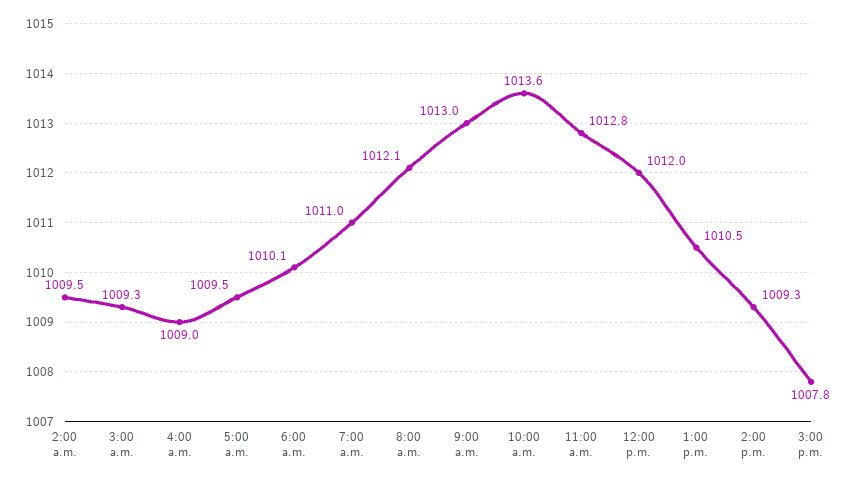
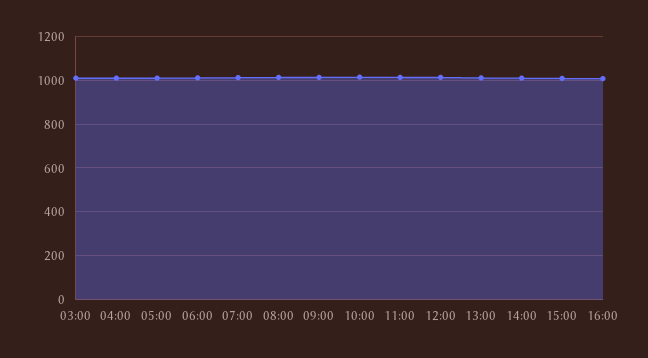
2:00 a.m.: 1009.5 -> none
16:00: none -> 1000

